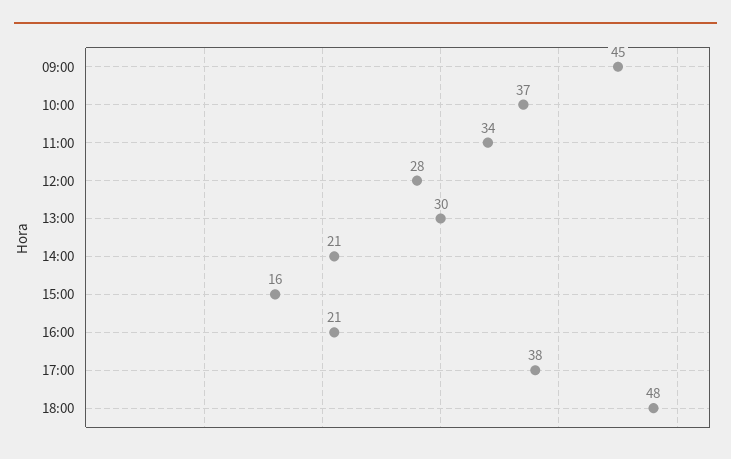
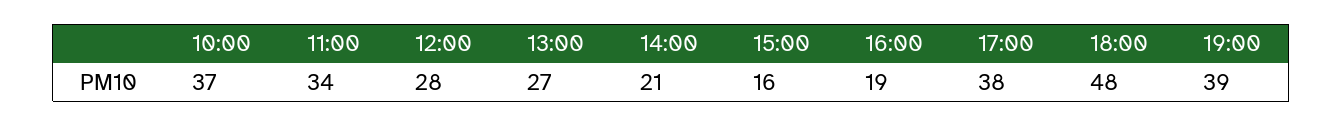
09:00: 45 -> none
13:00: 30 -> 27
16:00: 21 -> 19
19:00: none -> 39

